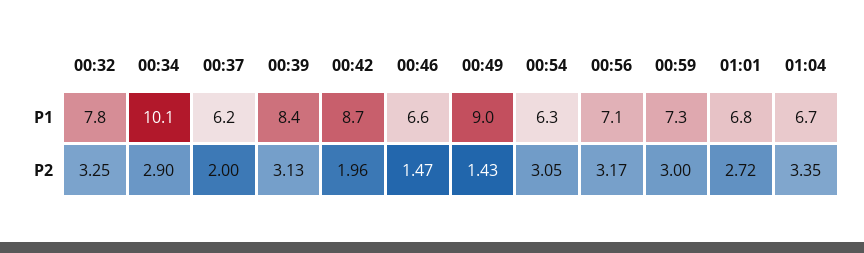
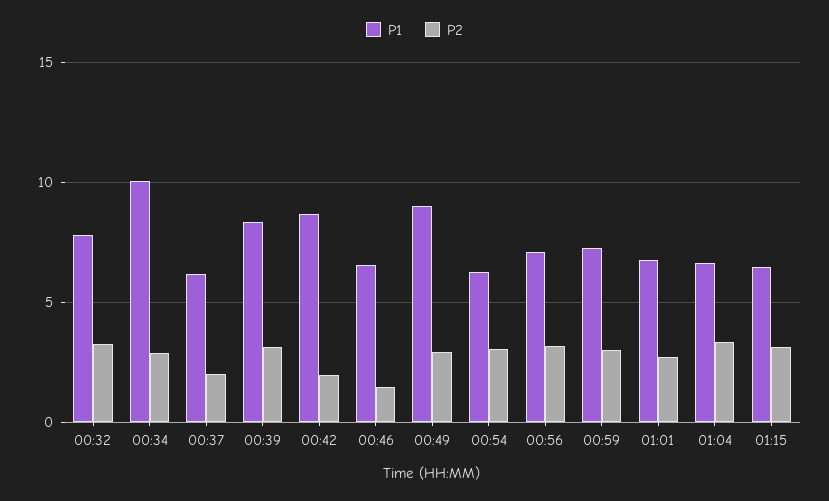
P2, 00:49: 1.43 -> 3
P1, 01:15: none -> 6.5
P2, 01:15: none -> 3

